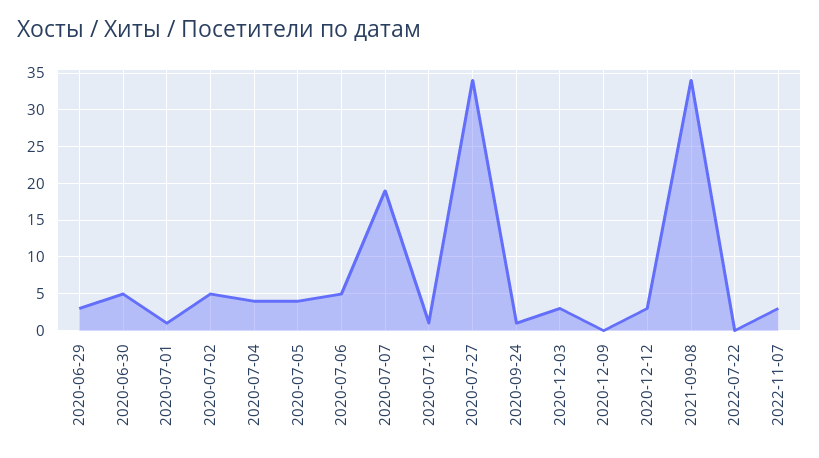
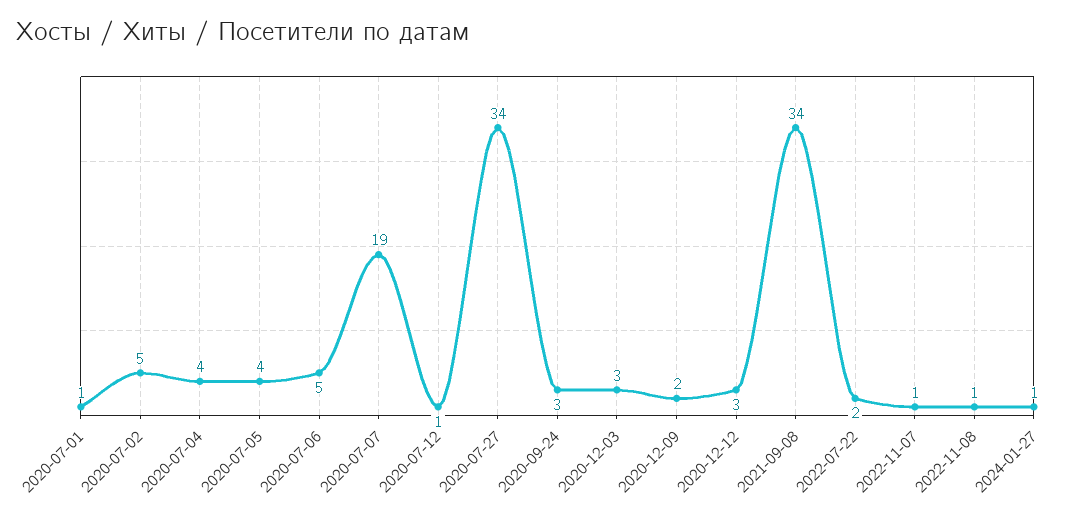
2020-06-29: 3 -> none
2020-06-30: 5 -> none
2020-09-24: 1 -> 3
2020-12-09: 0 -> 2
2022-07-22: 0 -> 2
2022-11-07: 3 -> 1
2022-11-08: none -> 1
2024-01-27: none -> 1

